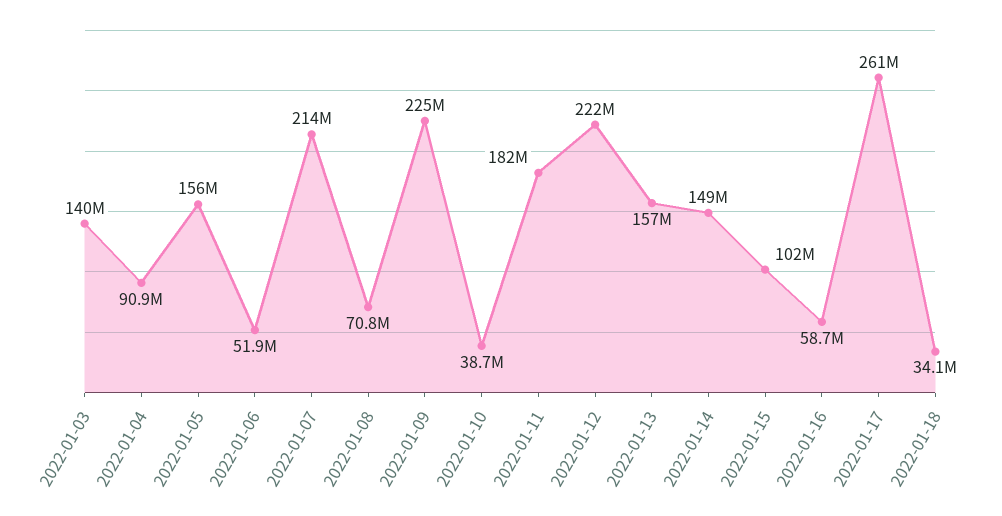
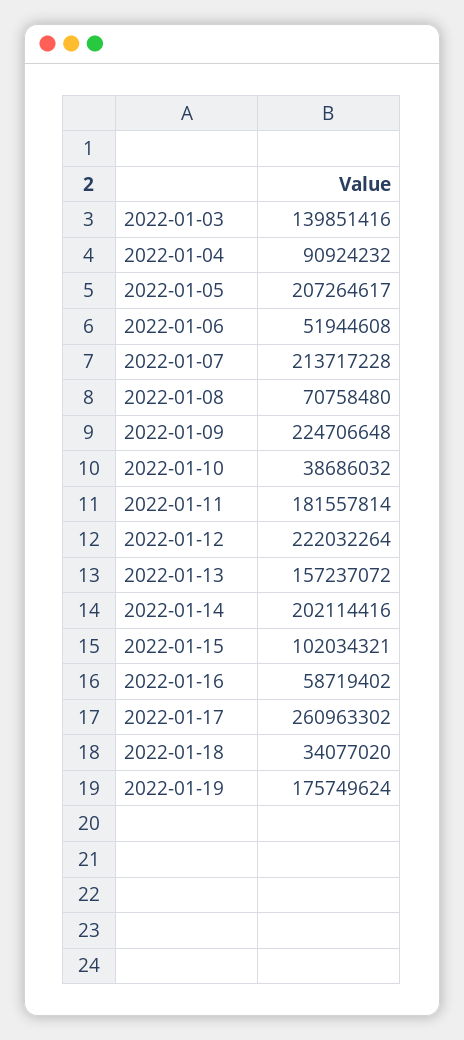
2022-01-05: 156000000 -> 207264617
2022-01-14: 149000000 -> 202114416
2022-01-19: none -> 175749624

